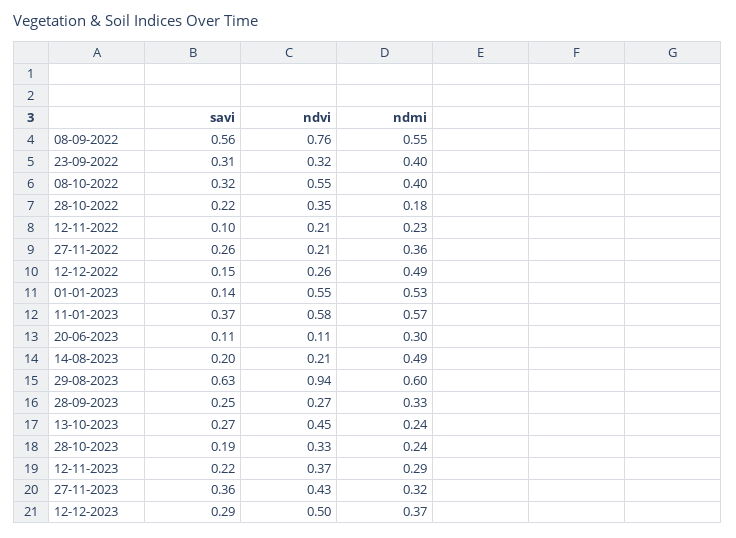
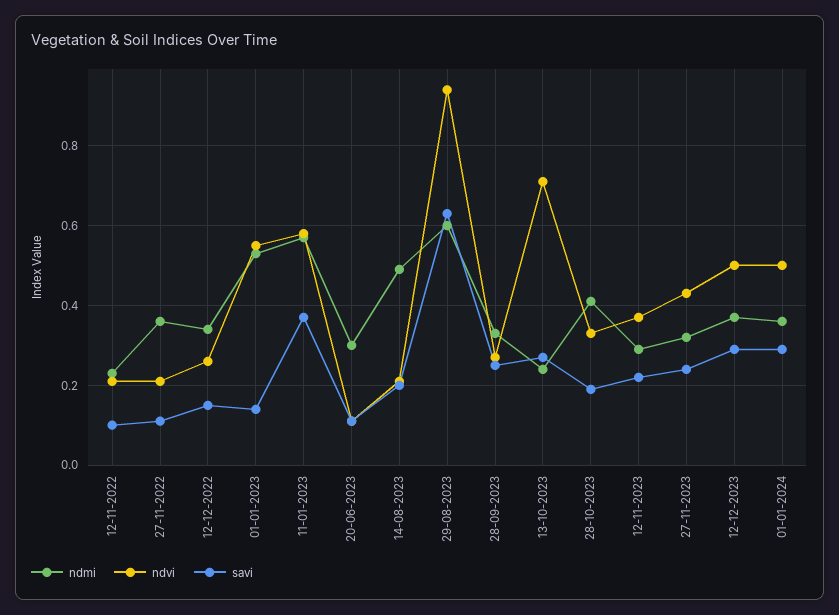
savi, 08-09-2022: 0.56 -> none
ndvi, 08-09-2022: 0.76 -> none
ndmi, 08-09-2022: 0.55 -> none
savi, 23-09-2022: 0.31 -> none
ndvi, 23-09-2022: 0.32 -> none
ndmi, 23-09-2022: 0.4 -> none
savi, 08-10-2022: 0.32 -> none
ndvi, 08-10-2022: 0.55 -> none
ndmi, 08-10-2022: 0.4 -> none
savi, 28-10-2022: 0.22 -> none
ndvi, 28-10-2022: 0.35 -> none
ndmi, 28-10-2022: 0.18 -> none
savi, 27-11-2022: 0.26 -> 0.1
ndmi, 12-12-2022: 0.49 -> 0.35
ndvi, 13-10-2023: 0.45 -> 0.7
ndmi, 28-10-2023: 0.24 -> 0.4
savi, 27-11-2023: 0.36 -> 0.25
ndmi, 01-01-2024: none -> 0.35
ndvi, 01-01-2024: none -> 0.5
savi, 01-01-2024: none -> 0.3

